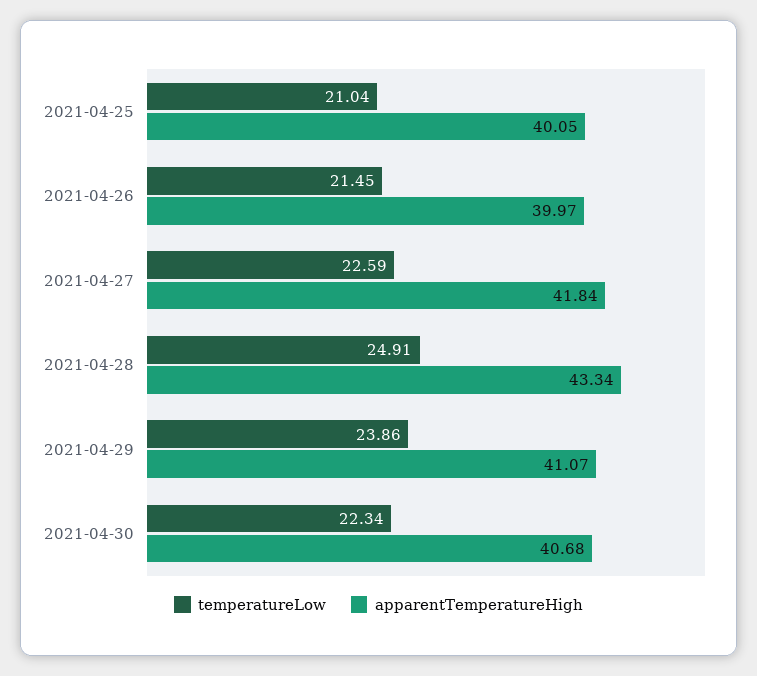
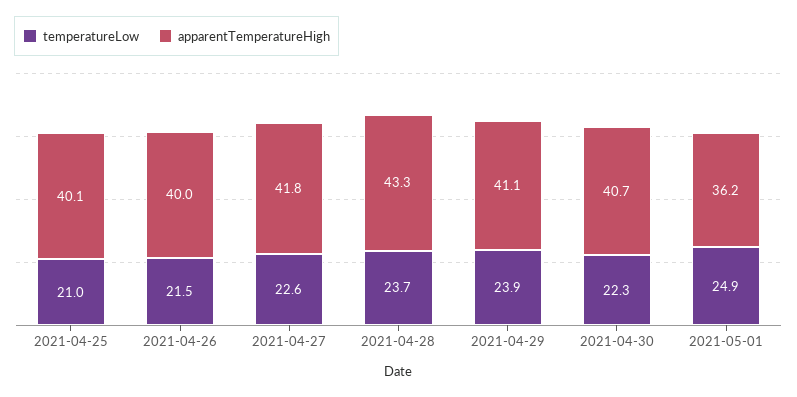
temperatureLow, 2021-04-28: 24.91 -> 23.7
temperatureLow, 2021-05-01: none -> 24.9
apparentTemperatureHigh, 2021-05-01: none -> 36.2

